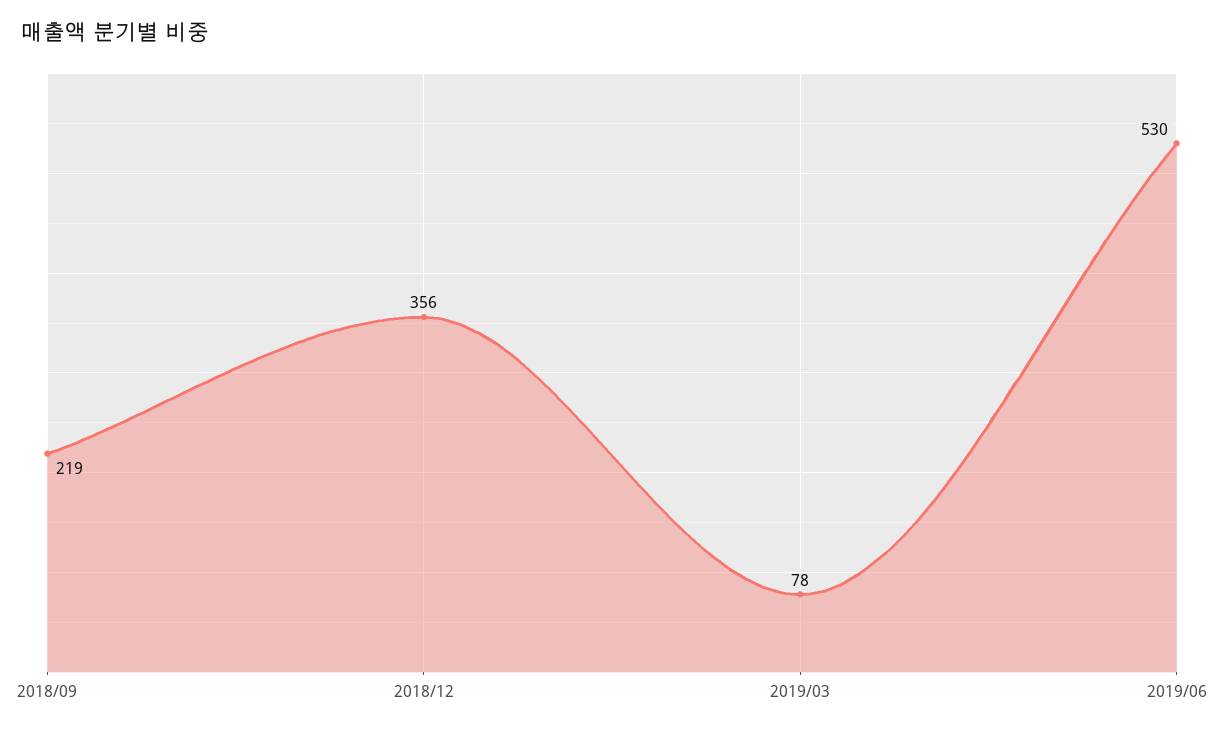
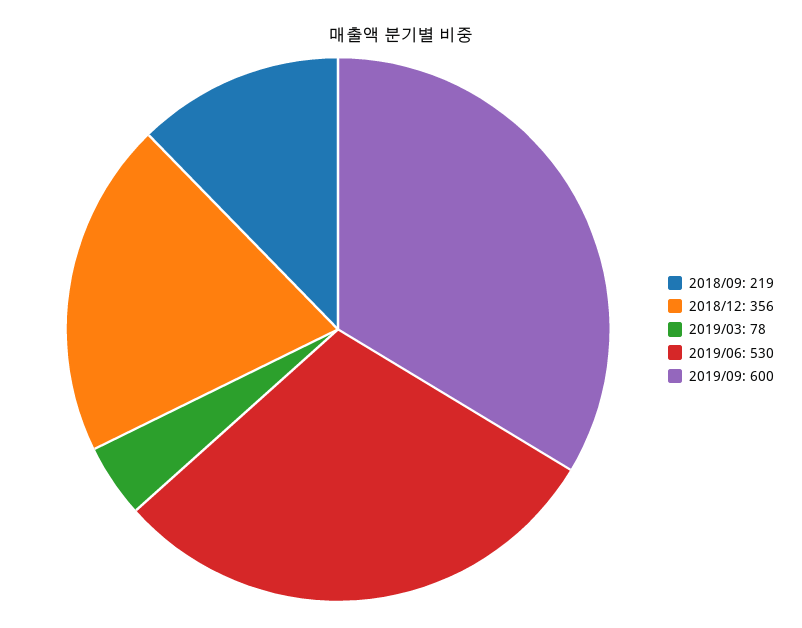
2019/09: none -> 600

